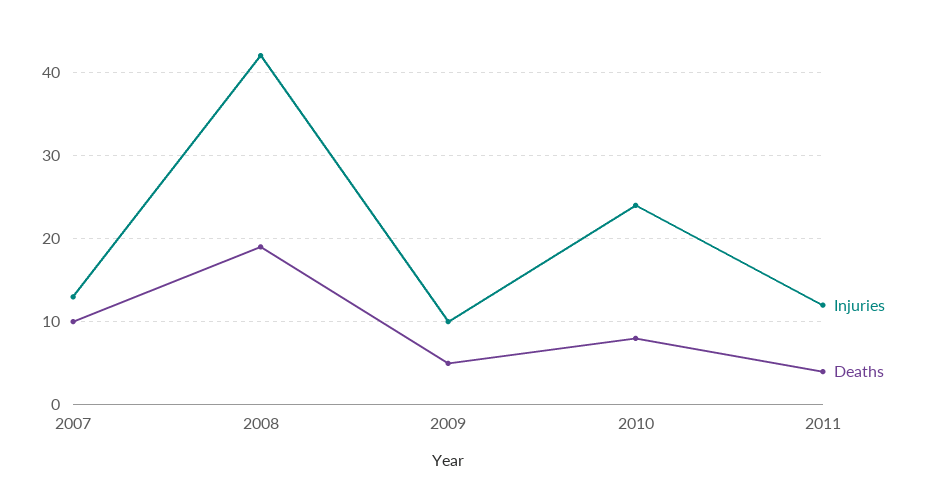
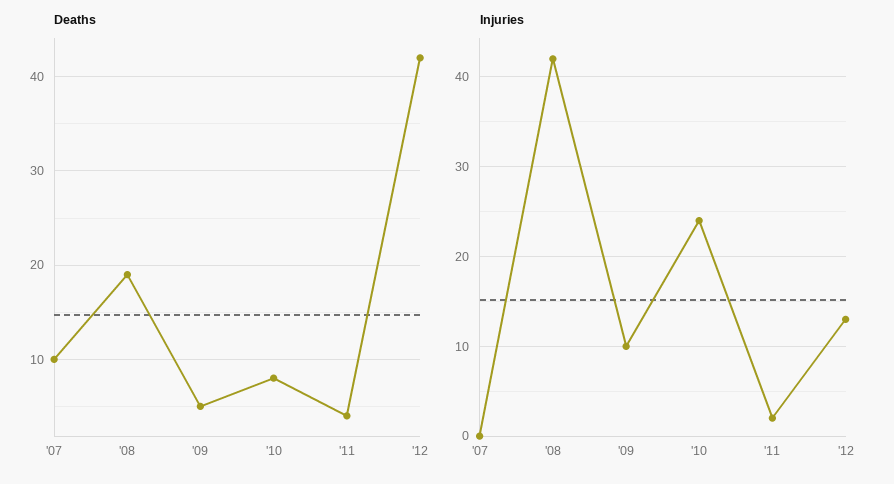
Injuries, 2007: 13 -> 0
Injuries, 2011: 12 -> 2
Deaths, '12: none -> 42
Injuries, '12: none -> 13

